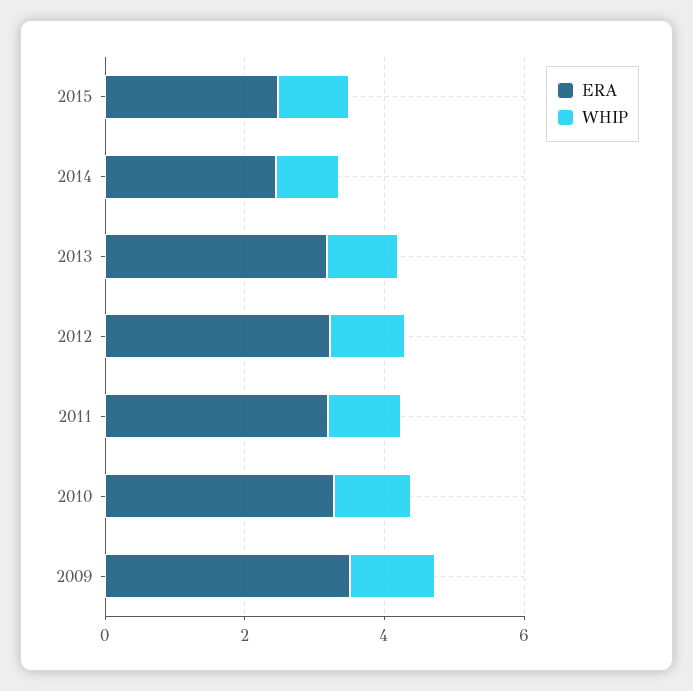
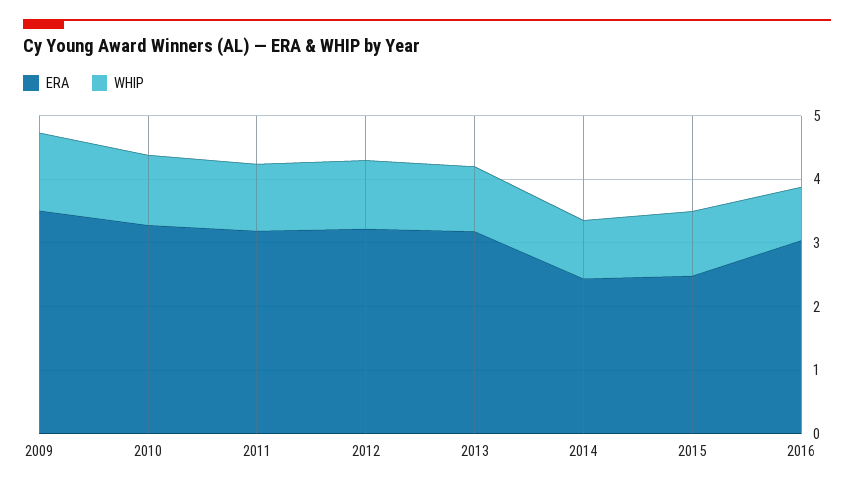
ERA, 2016: none -> 3
WHIP, 2016: none -> 0.8

